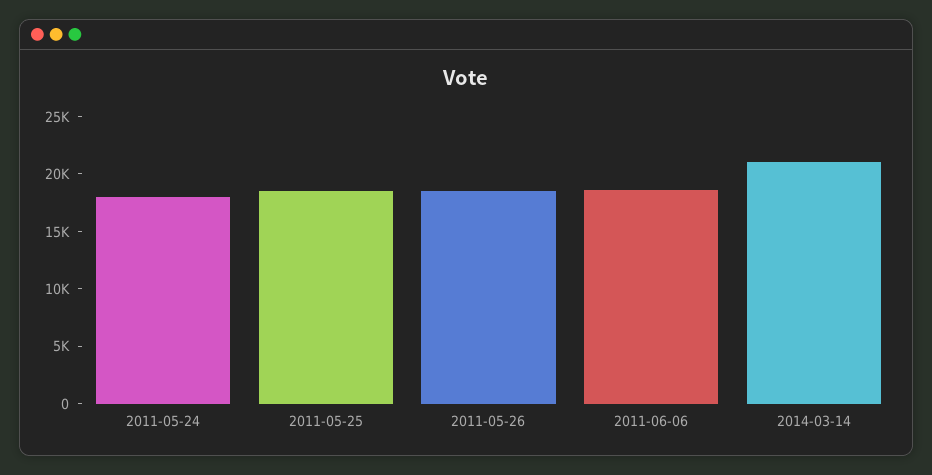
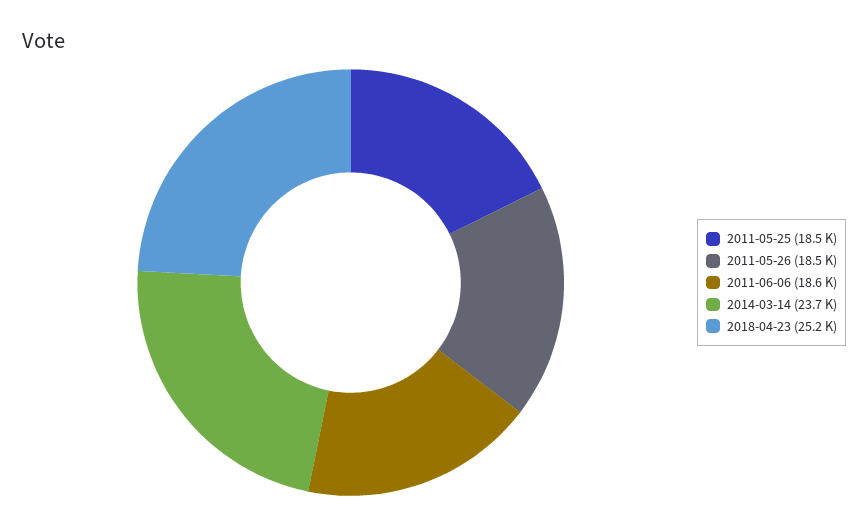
2011-05-24: 18000 -> none
2014-03-14: 21000 -> 23700
2018-04-23: none -> 25200

